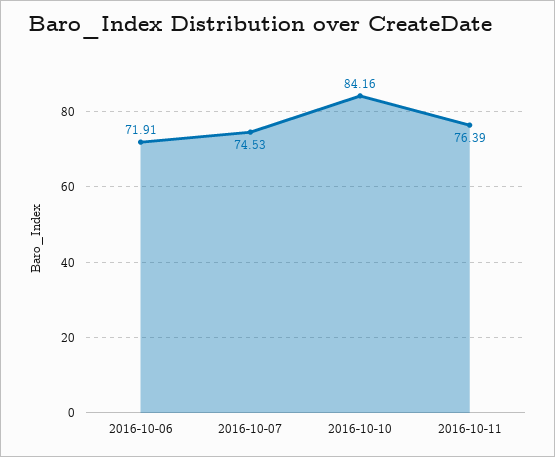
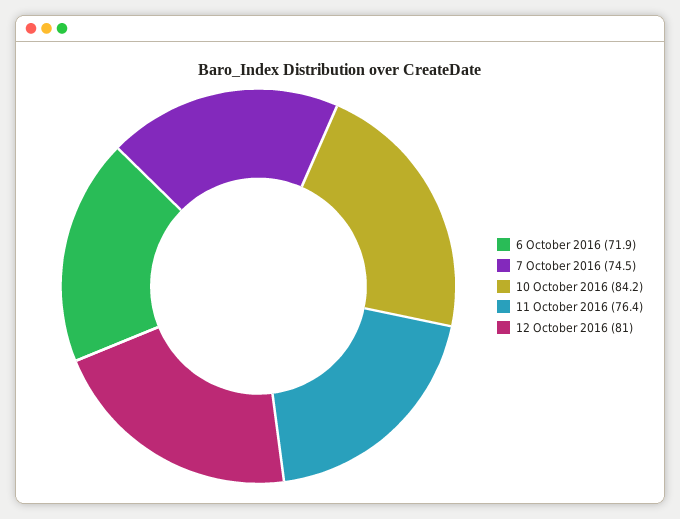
12 October 2016: none -> 81

